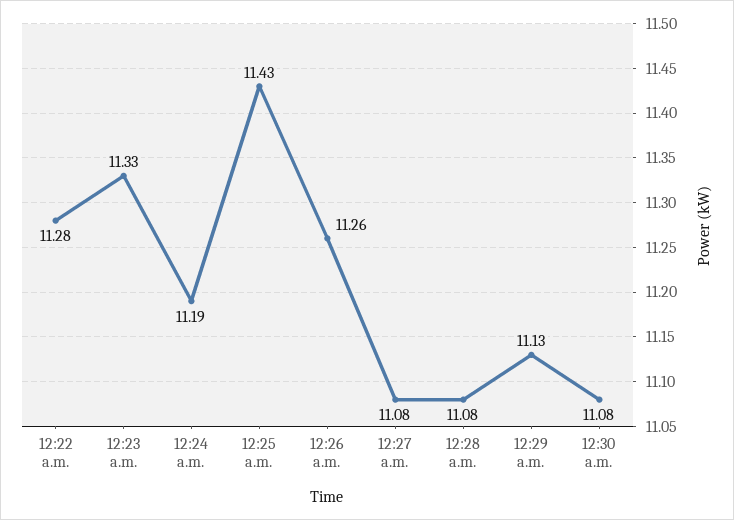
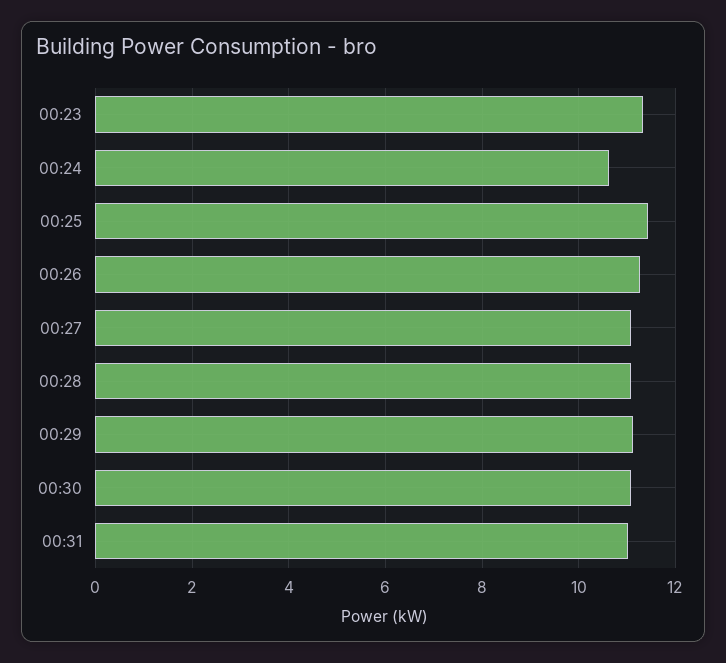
12:22 a.m.: 11.28 -> none
12:24 a.m.: 11.19 -> 10.6
00:31: none -> 11

